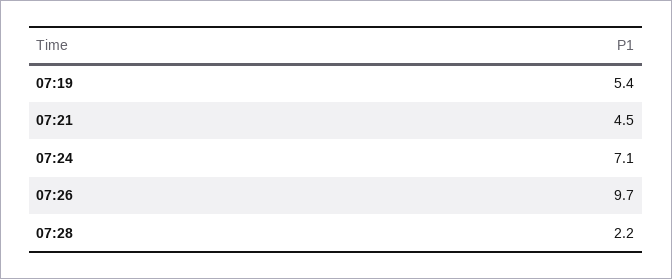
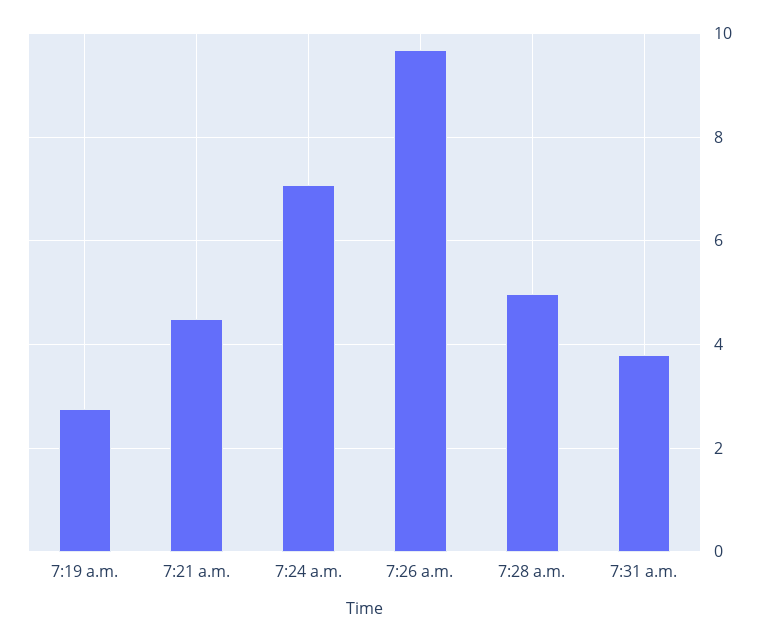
07:19: 5.4 -> 2.8
07:28: 2.2 -> 5
7:31 a.m.: none -> 3.8

